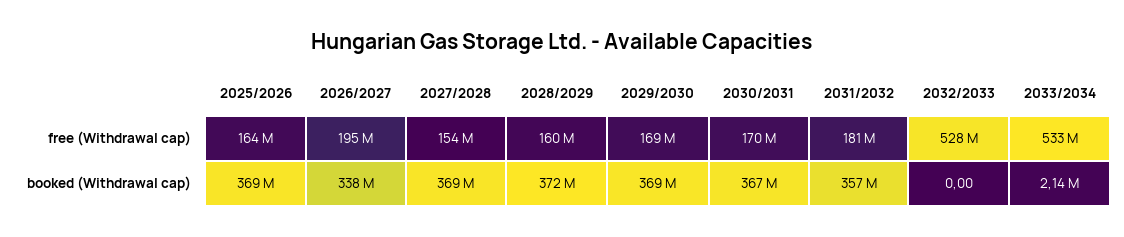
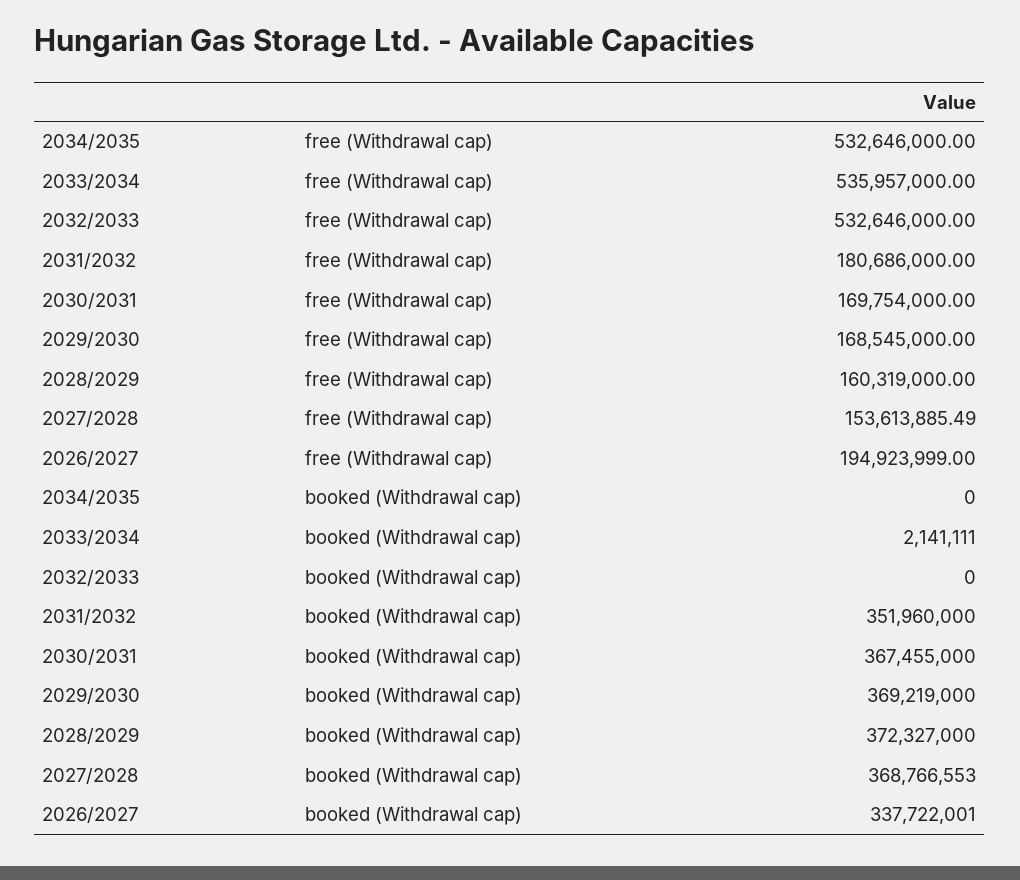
2025/2026, free (Withdrawal cap): 164000000 -> none
2032/2033, free (Withdrawal cap): 528000000 -> 532646000
2033/2034, free (Withdrawal cap): 533000000 -> 535957000
2025/2026, booked (Withdrawal cap): 369000000 -> none
2031/2032, booked (Withdrawal cap): 357000000 -> 351960000
2034/2035, free (Withdrawal cap): none -> 532646000
2034/2035, booked (Withdrawal cap): none -> 0

